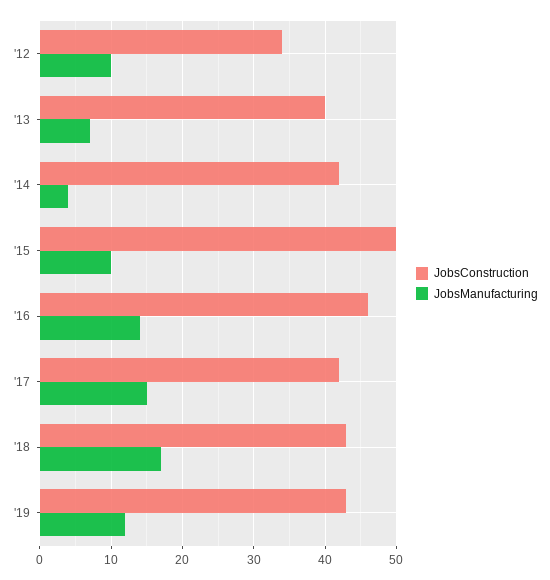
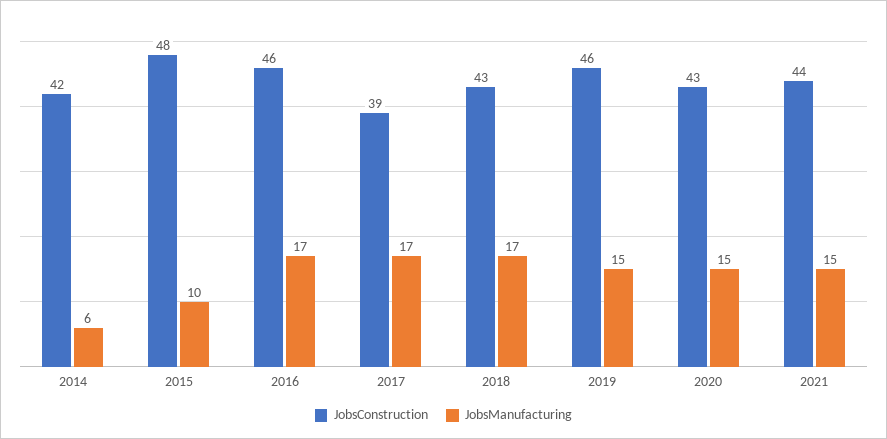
JobsConstruction, '12: 34 -> none
JobsManufacturing, '12: 10 -> none
JobsConstruction, '13: 40 -> none
JobsManufacturing, '13: 7 -> none
JobsManufacturing, '14: 4 -> 6
JobsConstruction, '15: 50 -> 48
JobsManufacturing, '16: 14 -> 17
JobsConstruction, '17: 42 -> 39
JobsManufacturing, '17: 15 -> 17
JobsConstruction, '19: 43 -> 46
JobsManufacturing, '19: 12 -> 15
JobsConstruction, 2020: none -> 43
JobsManufacturing, 2020: none -> 15
JobsConstruction, 2021: none -> 44
JobsManufacturing, 2021: none -> 15

